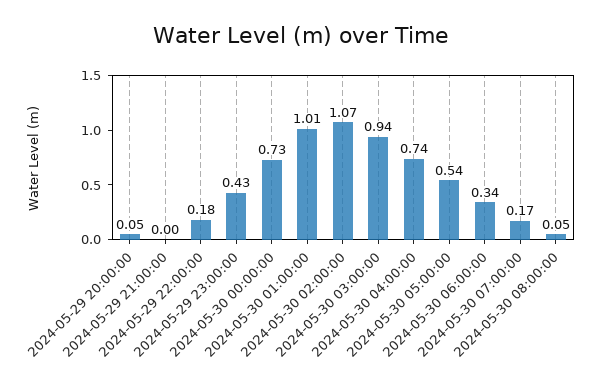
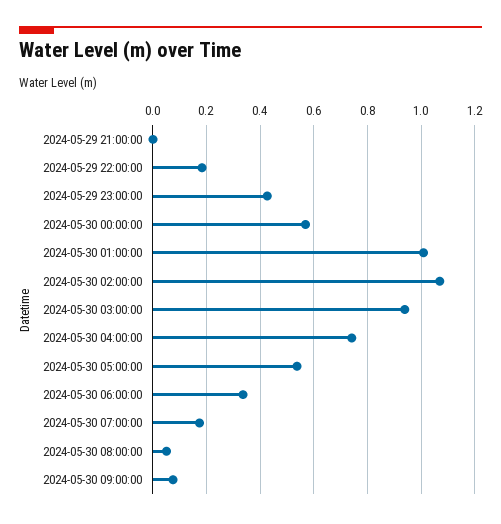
2024-05-29 20:00:00: 0.05 -> none
2024-05-30 00:00:00: 0.73 -> 0.575
2024-05-30 09:00:00: none -> 0.075

